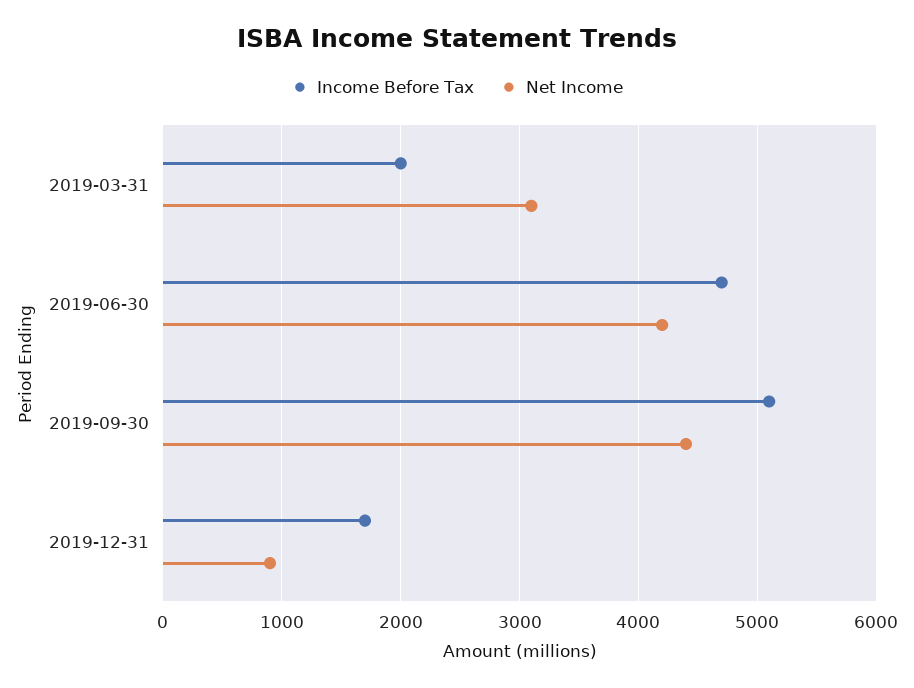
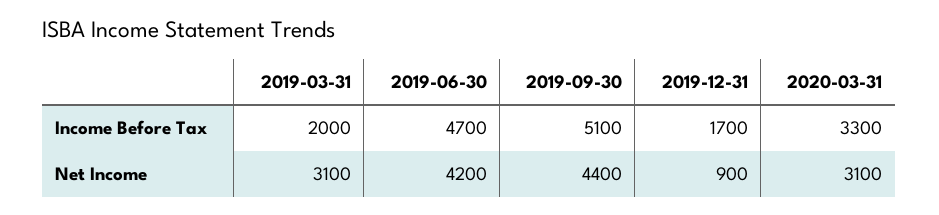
Income Before Tax, 2020-03-31: none -> 3300
Net Income, 2020-03-31: none -> 3100

